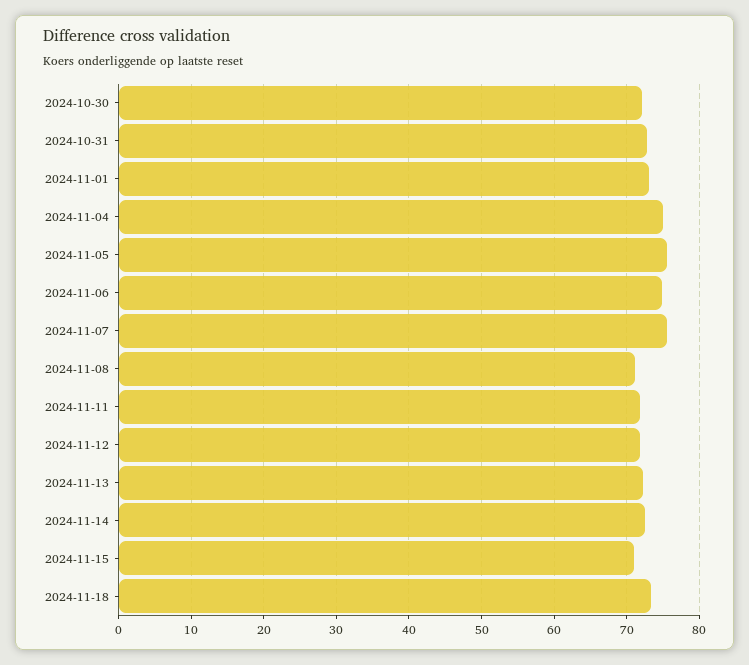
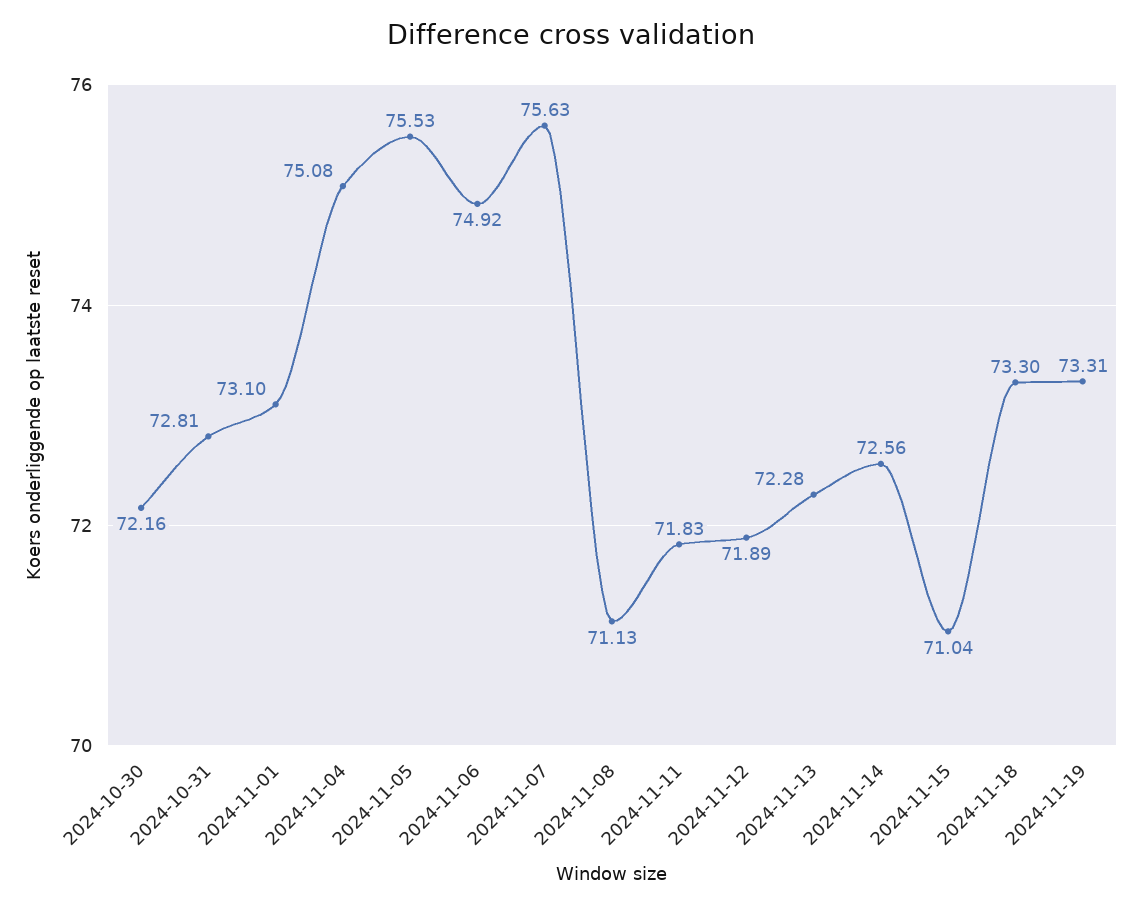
2024-11-19: none -> 73.31

